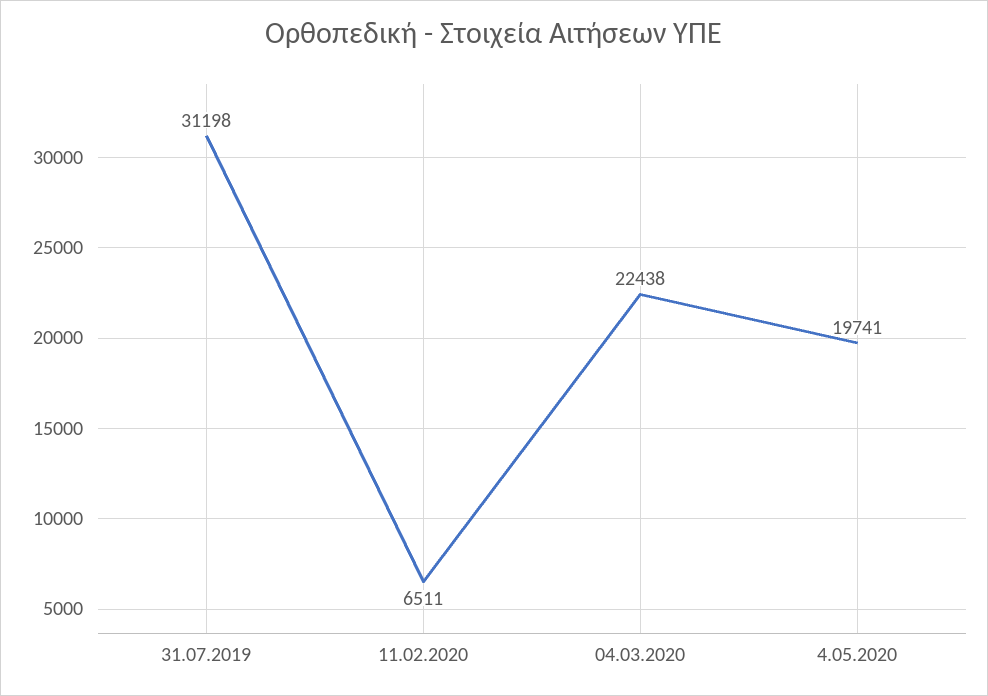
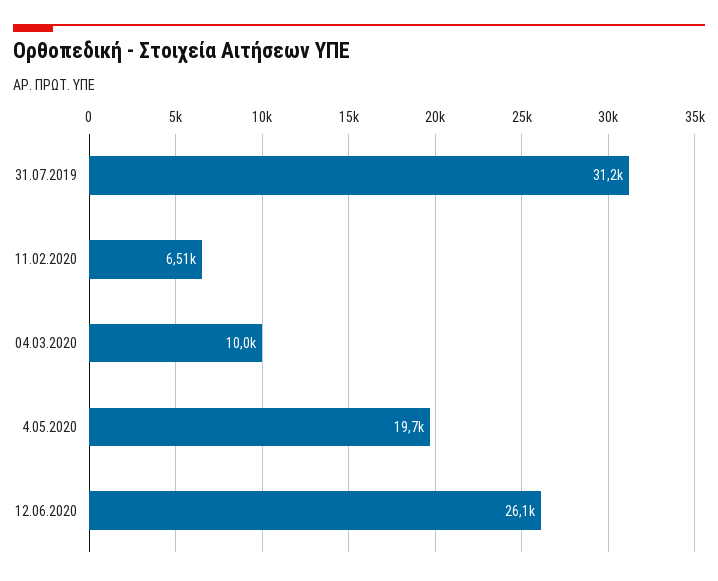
04.03.2020: 22438 -> 10000
12.06.2020: none -> 26100

